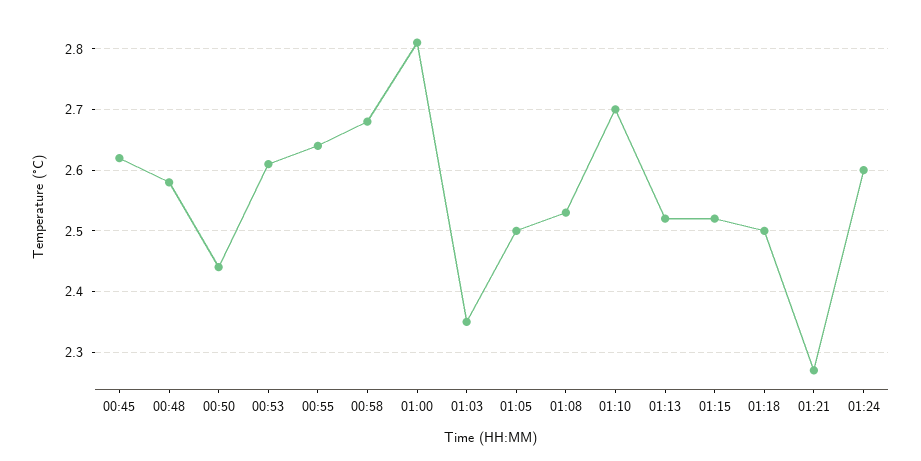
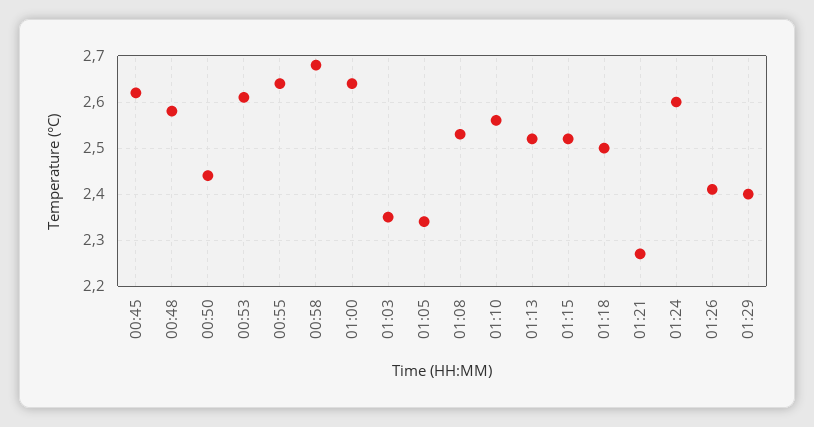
01:00: 2.81 -> 2.65
01:05: 2.5 -> 2.35
01:10: 2.7 -> 2.55
01:26: none -> 2.4
01:29: none -> 2.4

